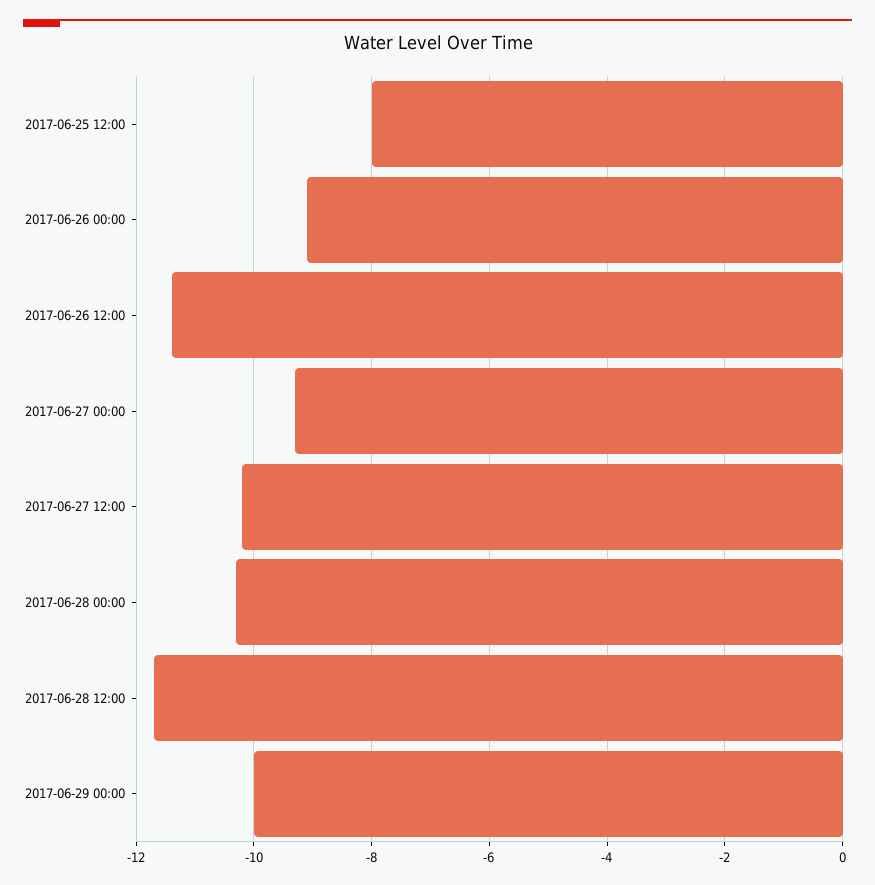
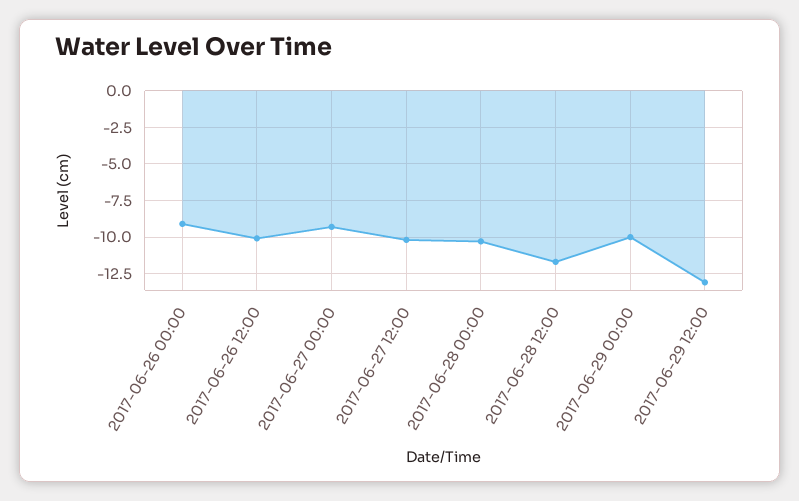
2017-06-25 12:00: -8 -> none
2017-06-26 12:00: -11.5 -> -10
2017-06-29 12:00: none -> -13

